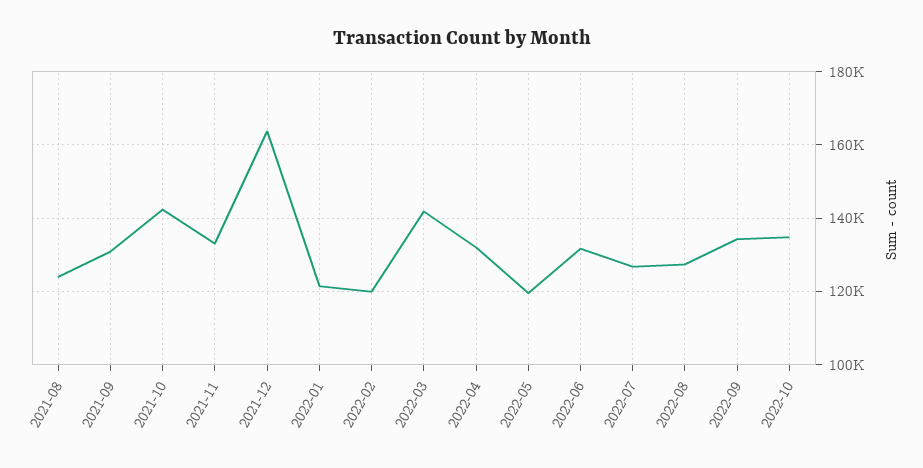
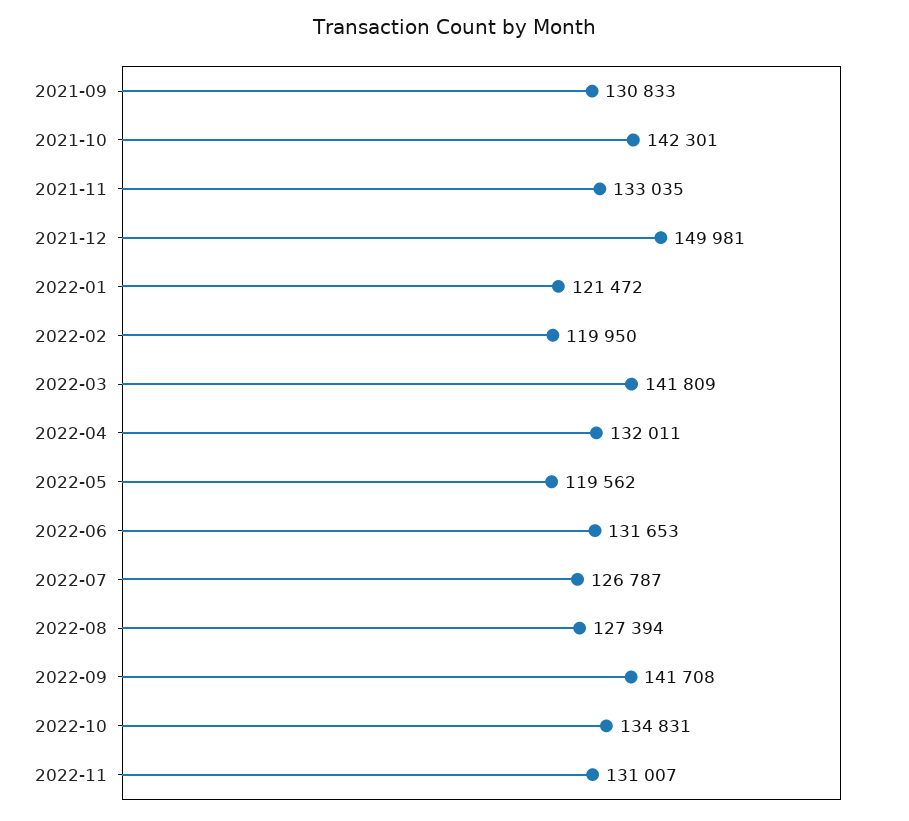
2021-08: 124000 -> none
2021-12: 164000 -> 149981
2022-09: 134000 -> 141708
2022-11: none -> 131007

